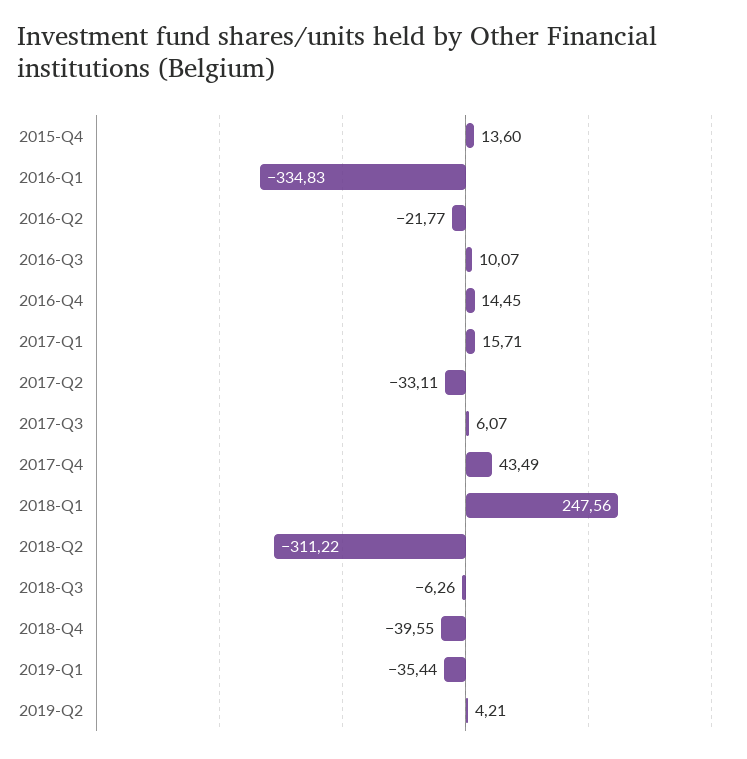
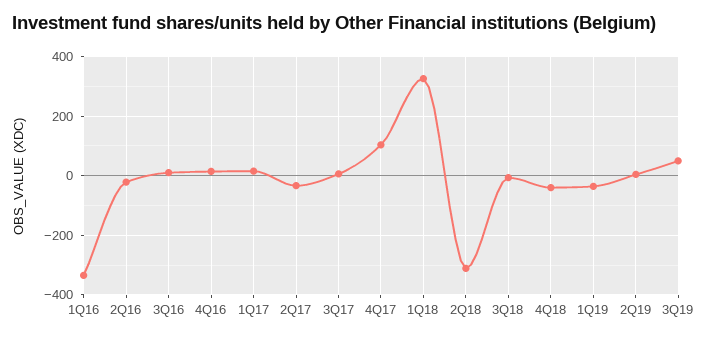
2015-Q4: 13.6 -> none
2017-Q4: 43.49 -> 100
2018-Q1: 247.56 -> 325
3Q19: none -> 50

